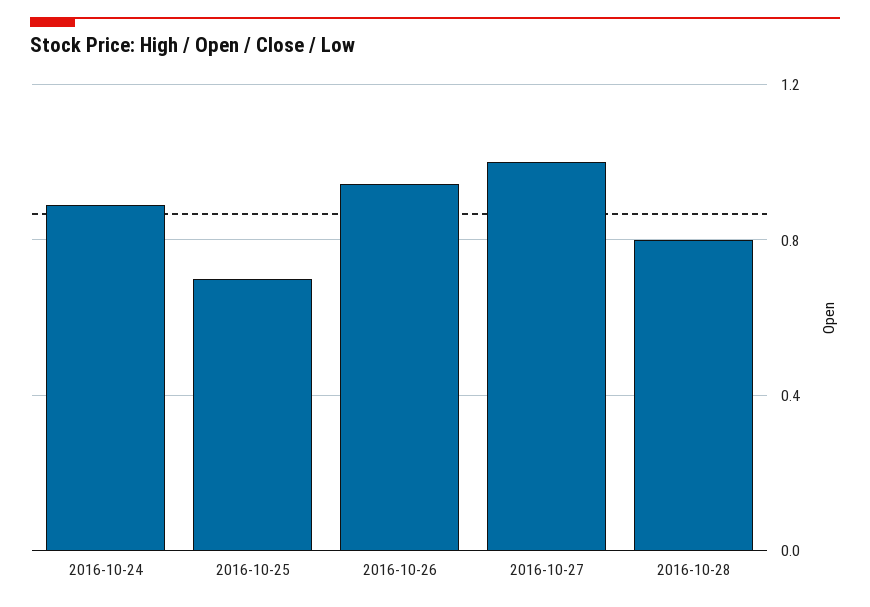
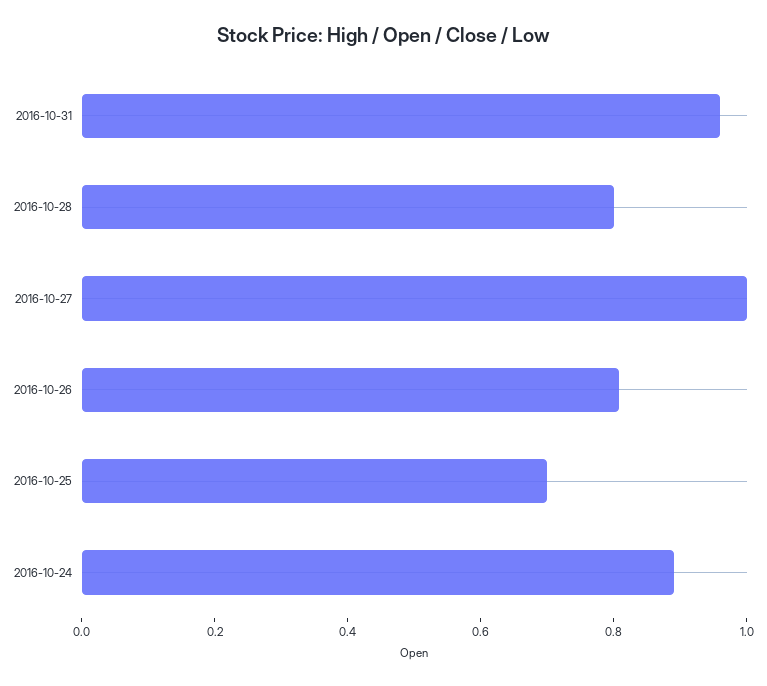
2016-10-26: 0.95 -> 0.8
2016-10-31: none -> 0.95

